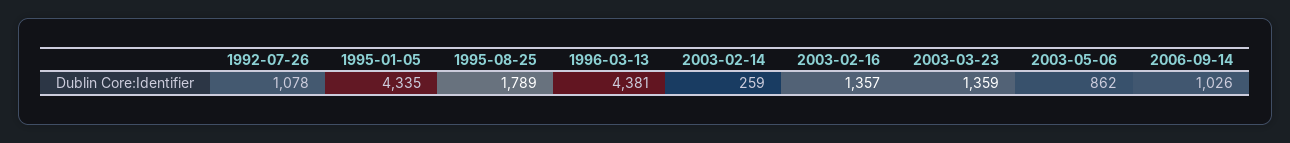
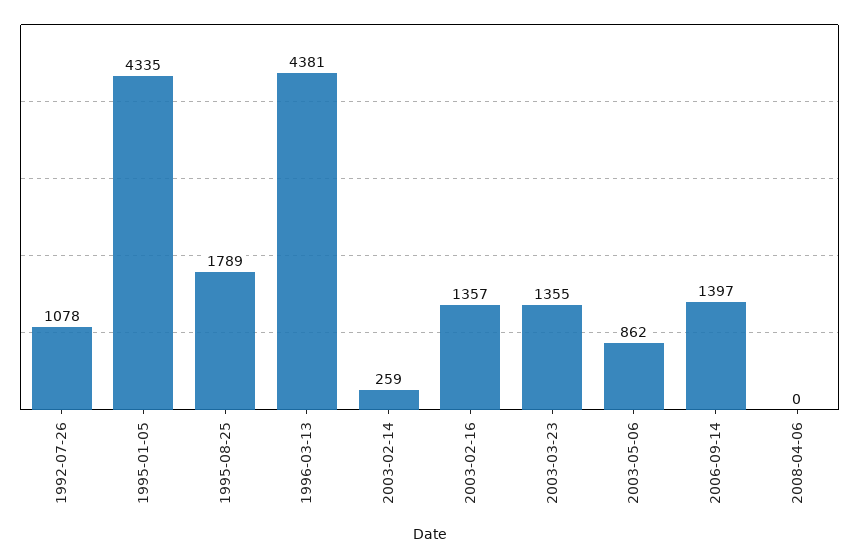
2003-03-23: 1359 -> 1355
2006-09-14: 1026 -> 1397
2008-04-06: none -> 0

